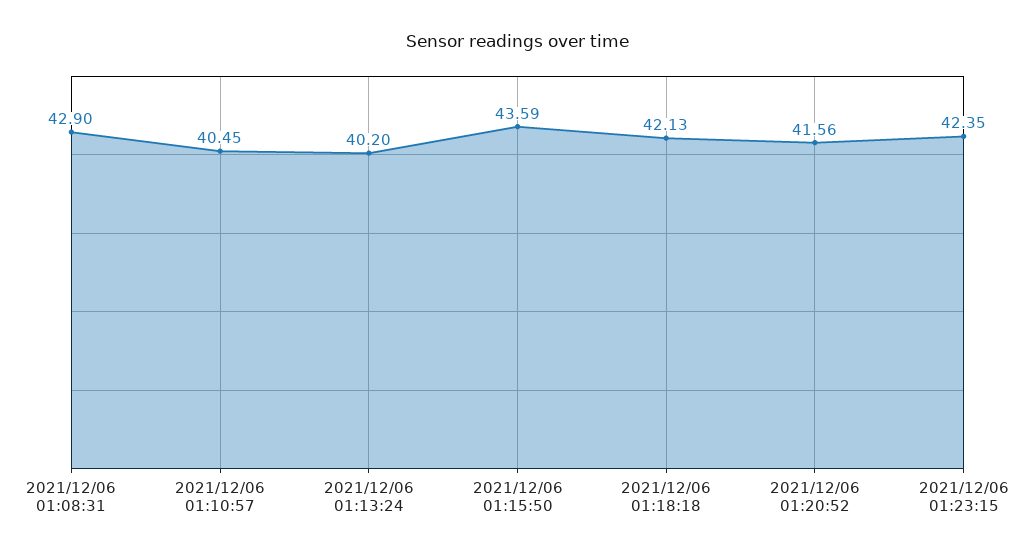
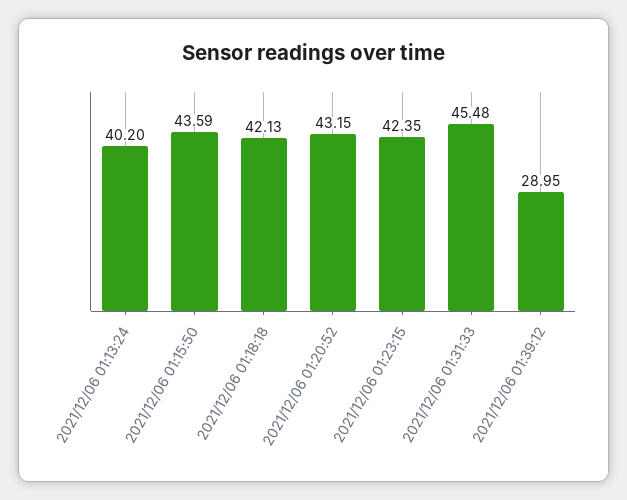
2021/12/06 01:08:31: 42.9 -> none
2021/12/06 01:10:57: 40.45 -> none
2021/12/06 01:20:52: 41.56 -> 43.15
2021/12/06 01:31:33: none -> 45.48
2021/12/06 01:39:12: none -> 28.95

